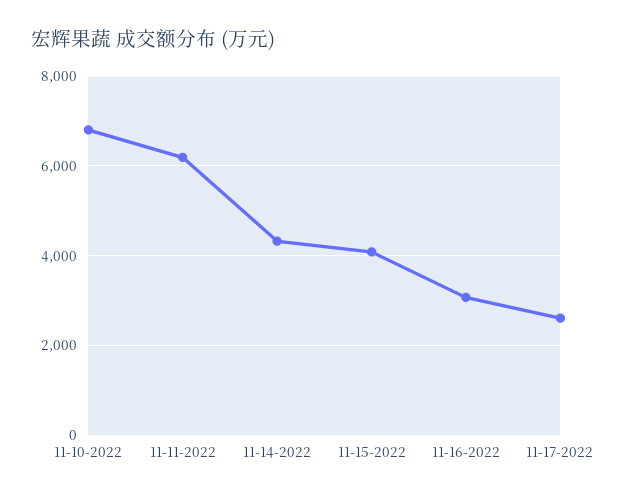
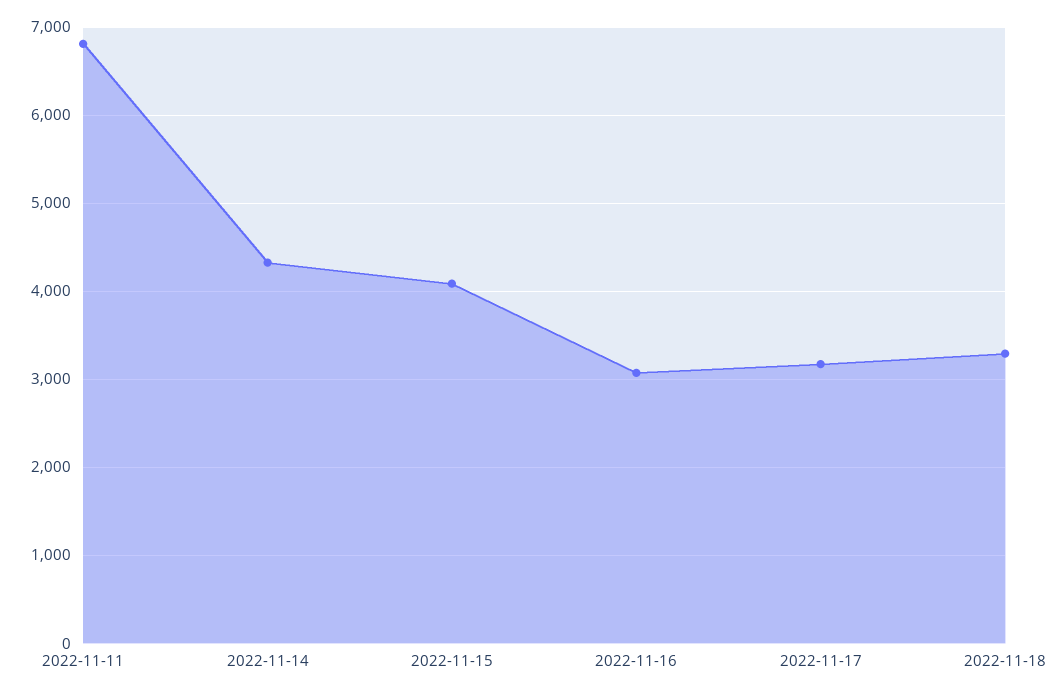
11-10-2022: 6800 -> none
11-11-2022: 6200 -> 6800
11-17-2022: 2600 -> 3200
2022-11-18: none -> 3300

